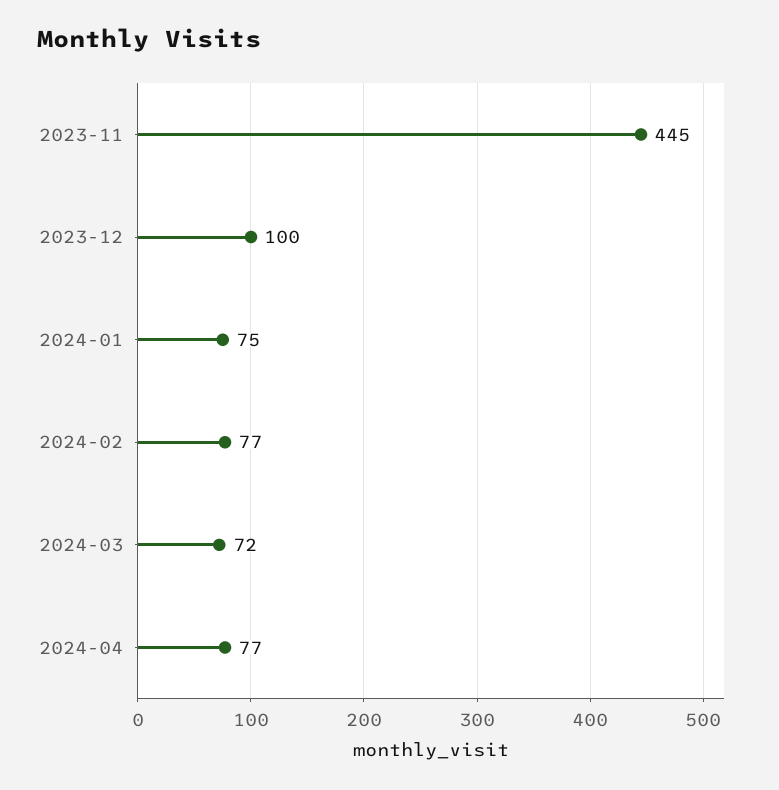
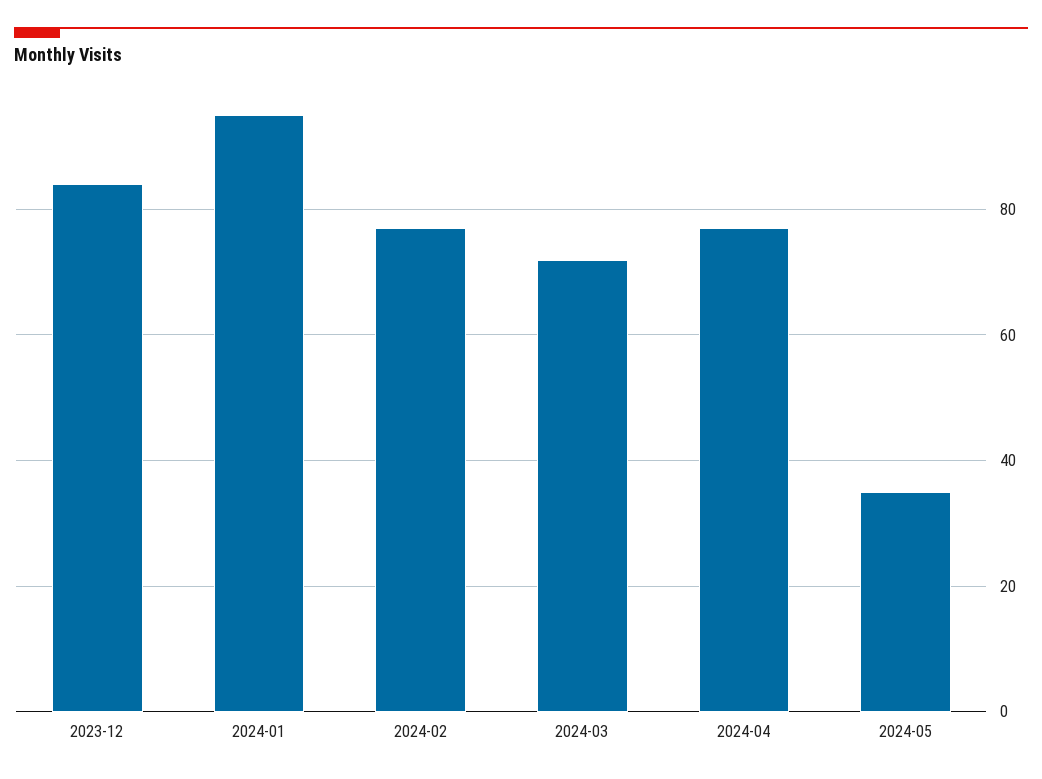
2023-11: 445 -> none
2023-12: 100 -> 85
2024-01: 75 -> 95
2024-05: none -> 35

